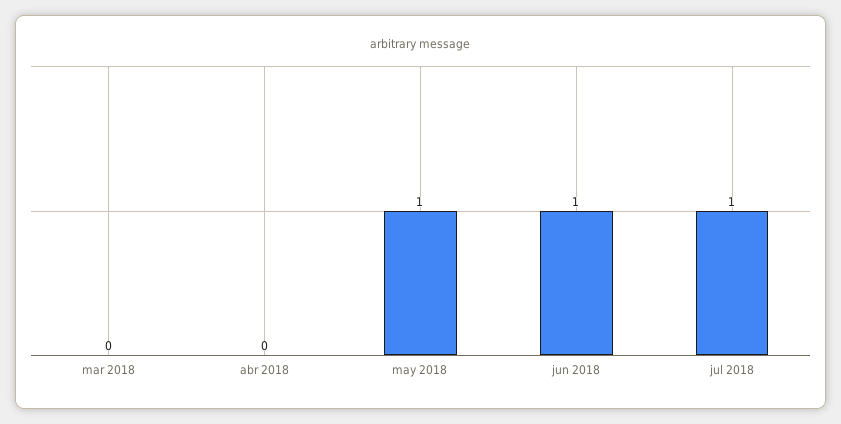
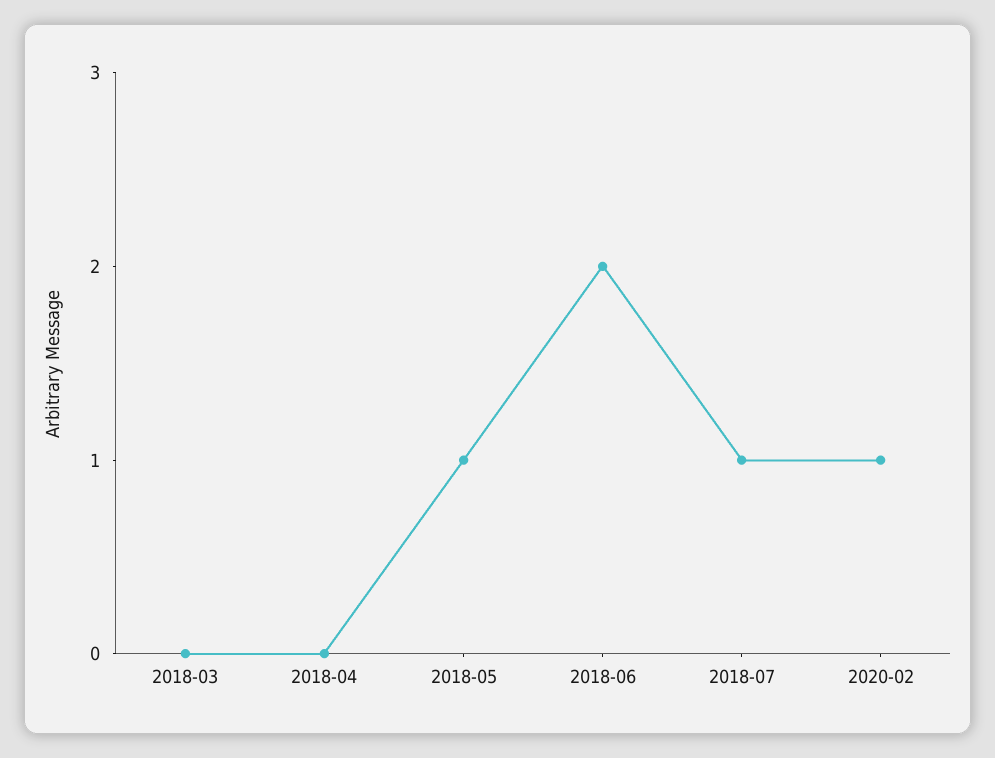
jun 2018: 1 -> 2
2020-02: none -> 1

